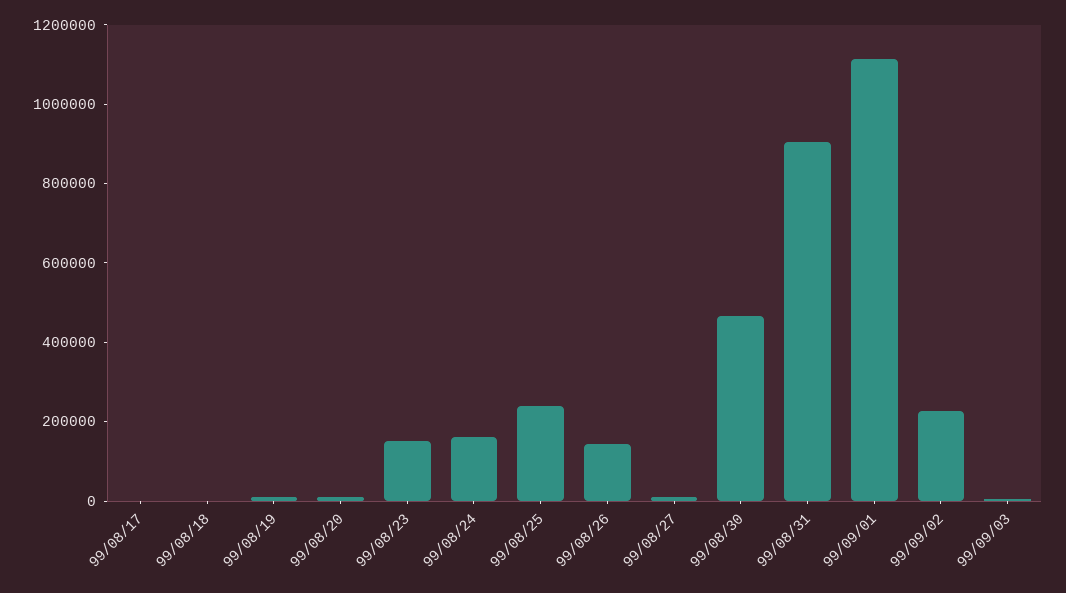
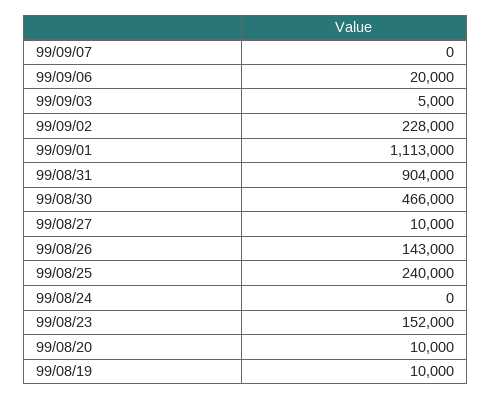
99/08/17: 0 -> none
99/08/18: 0 -> none
99/08/24: 150000 -> 0
99/09/07: none -> 0
99/09/06: none -> 20000

